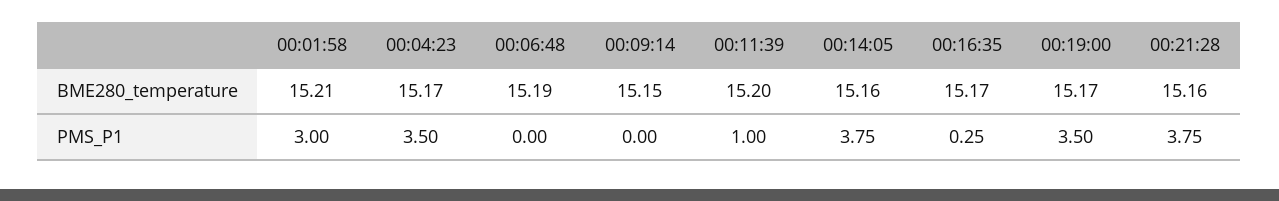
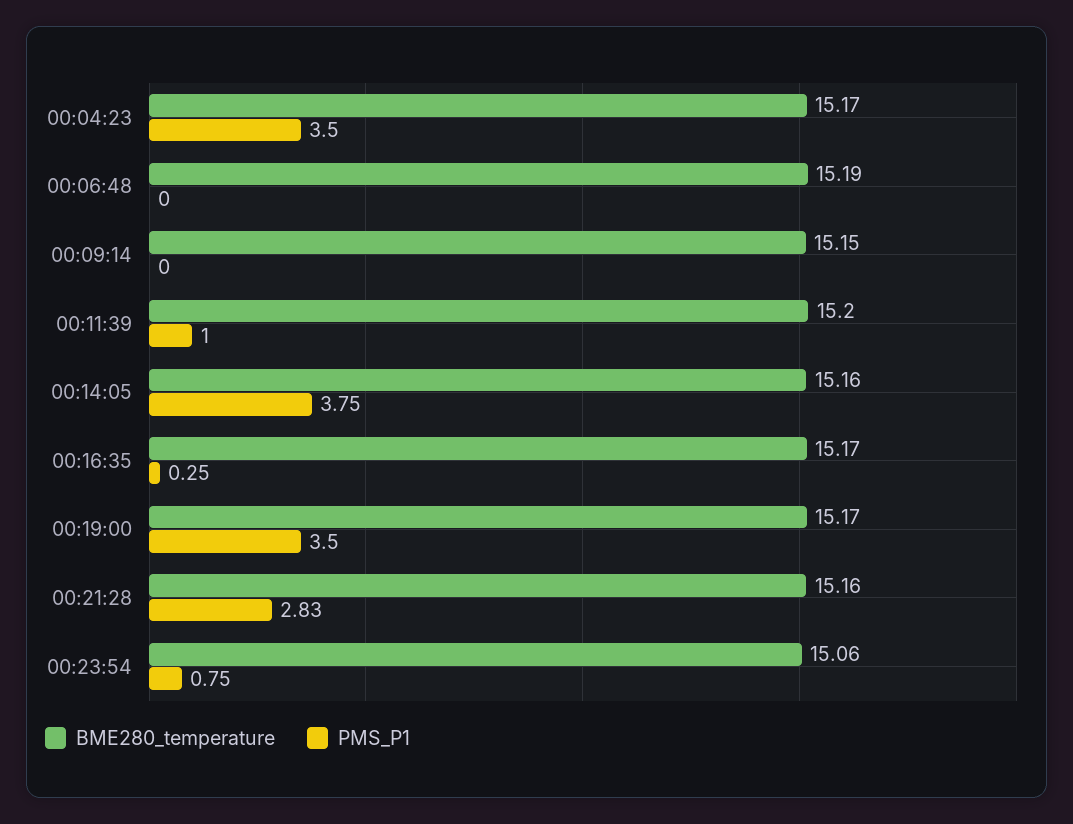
BME280_temperature, 00:01:58: 15.21 -> none
PMS_P1, 00:01:58: 3 -> none
PMS_P1, 00:21:28: 3.75 -> 2.83
BME280_temperature, 00:23:54: none -> 15.06
PMS_P1, 00:23:54: none -> 0.75

